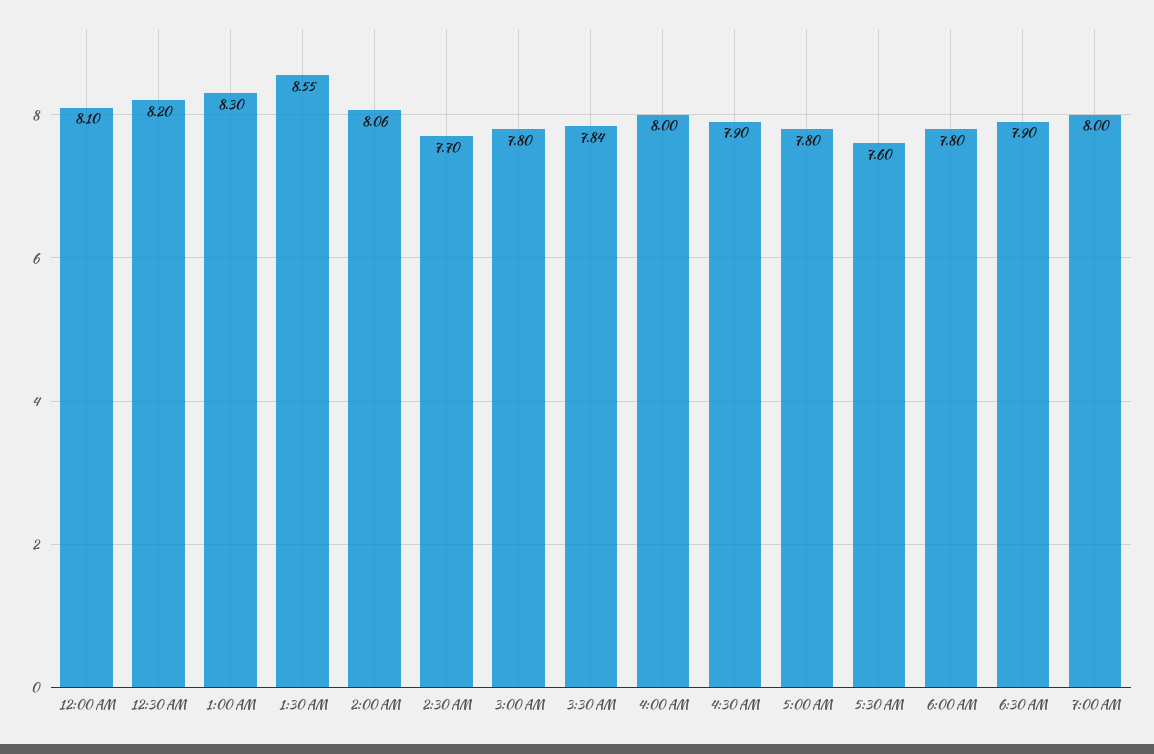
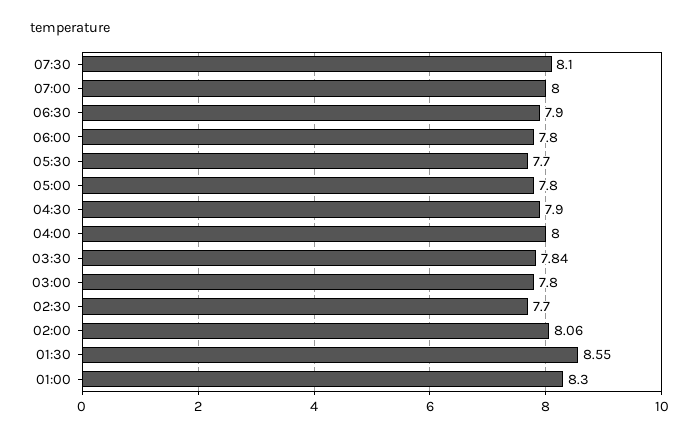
12:00 AM: 8.1 -> none
12:30 AM: 8.2 -> none
5:30 AM: 7.6 -> 7.7
07:30: none -> 8.1

